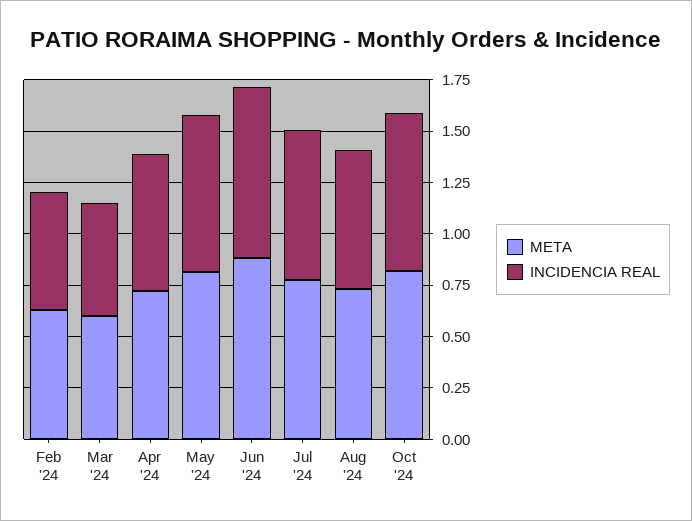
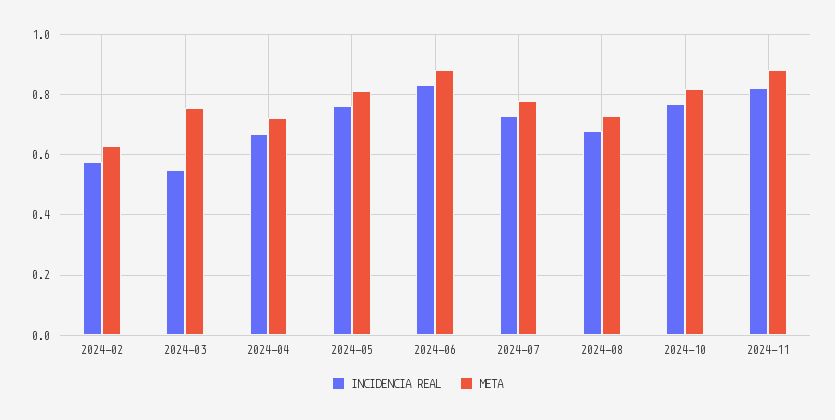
META, Mar '24: 0.6 -> 0.76
INCIDENCIA REAL, 2024-11: none -> 0.82
META, 2024-11: none -> 0.88

